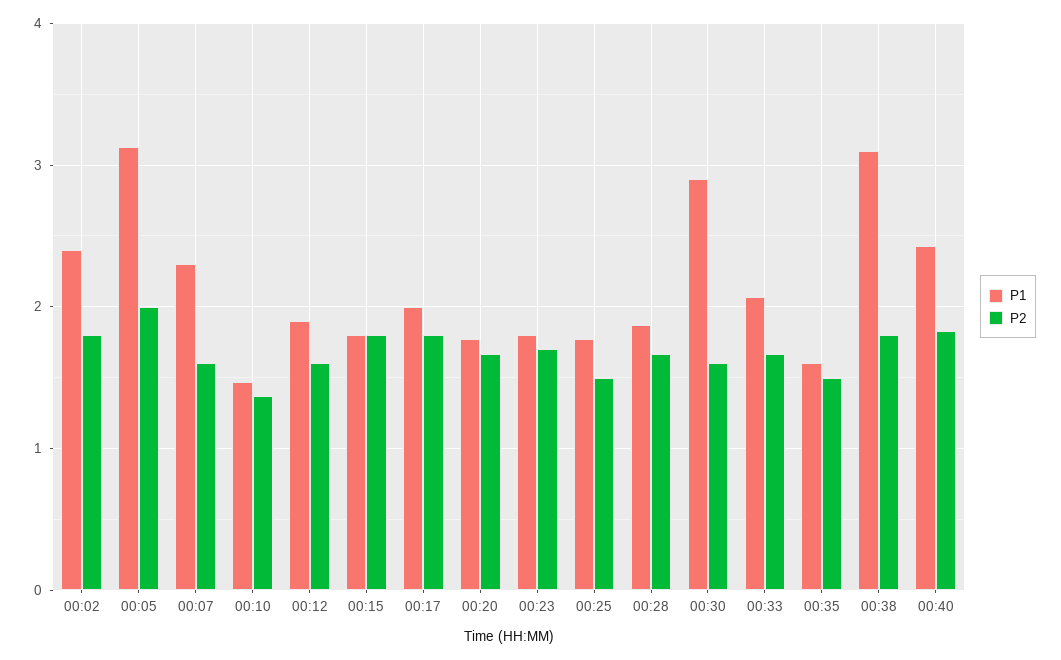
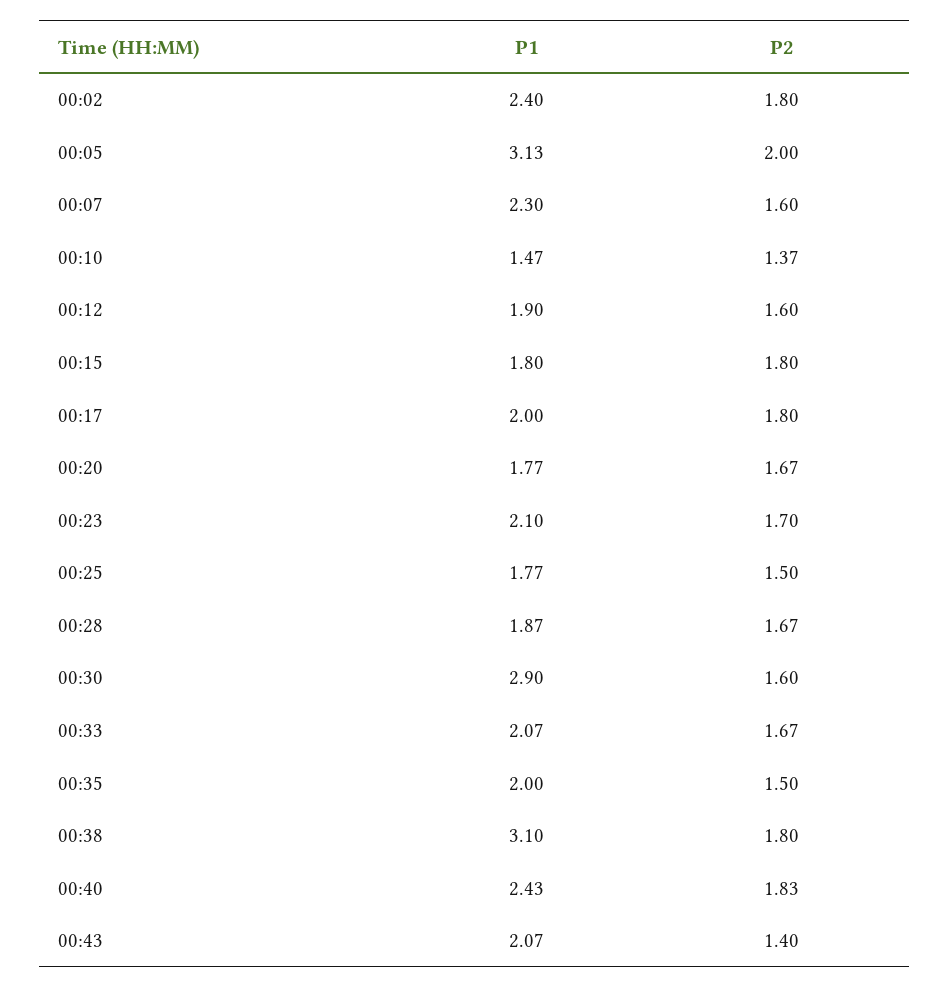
P1, 00:23: 1.8 -> 2.1
P1, 00:35: 1.6 -> 2
P1, 00:43: none -> 2.07
P2, 00:43: none -> 1.4

